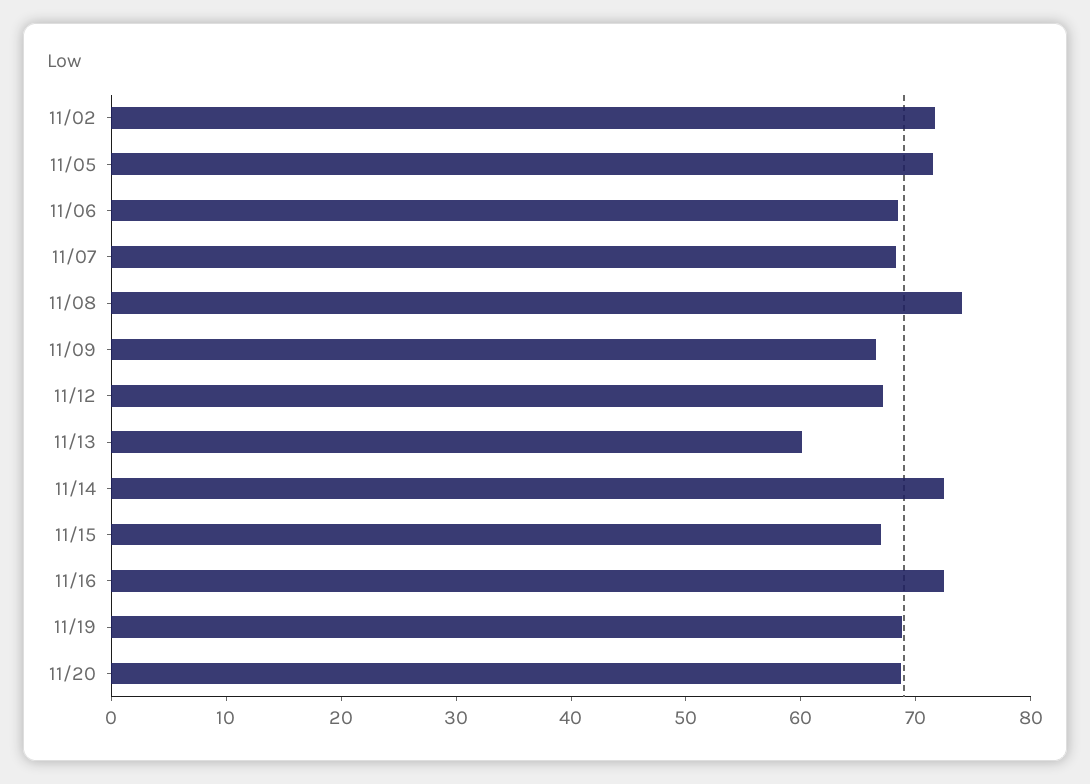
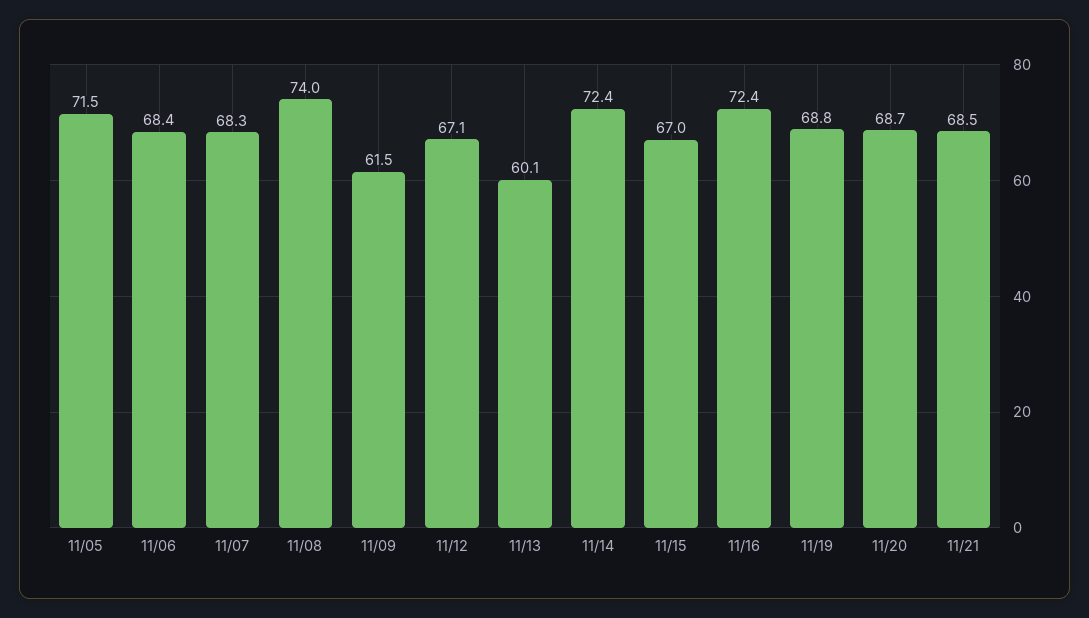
11/02: 72 -> none
11/09: 66 -> 61.5
11/21: none -> 68.5

